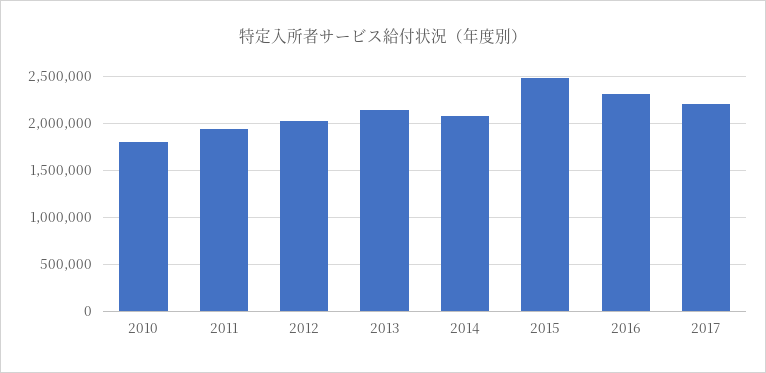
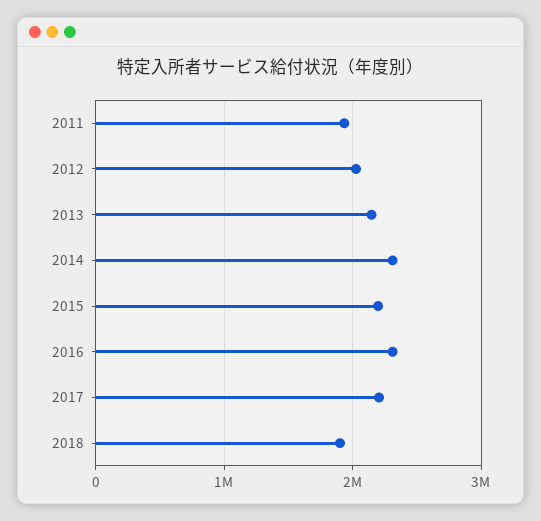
2010: 1800000 -> none
2014: 2100000 -> 2300000
2015: 2500000 -> 2200000
2018: none -> 1900000

